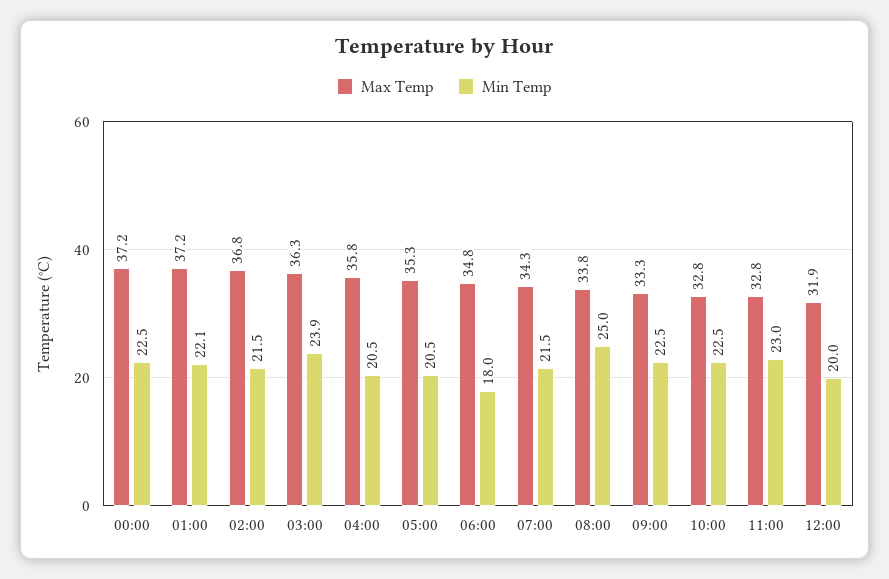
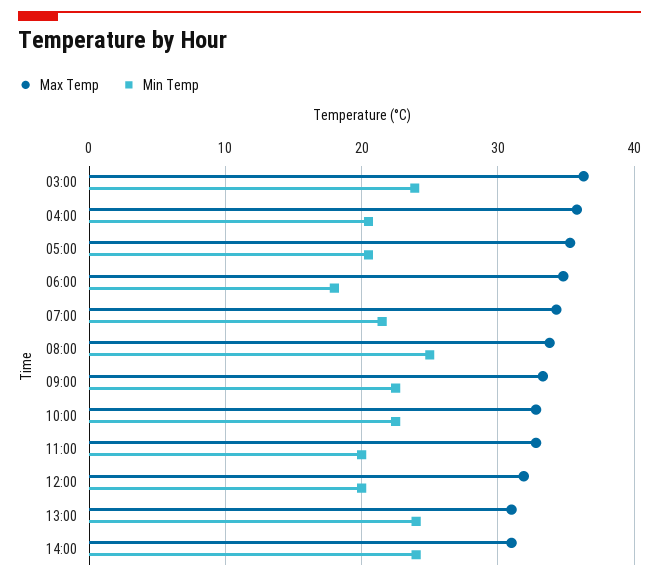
Max Temp, 00:00: 37.2 -> none
Min Temp, 00:00: 22.5 -> none
Max Temp, 01:00: 37.2 -> none
Min Temp, 01:00: 22.1 -> none
Max Temp, 02:00: 36.8 -> none
Min Temp, 02:00: 21.5 -> none
Min Temp, 11:00: 23 -> 20
Max Temp, 13:00: none -> 31
Min Temp, 13:00: none -> 24
Max Temp, 14:00: none -> 31
Min Temp, 14:00: none -> 24

